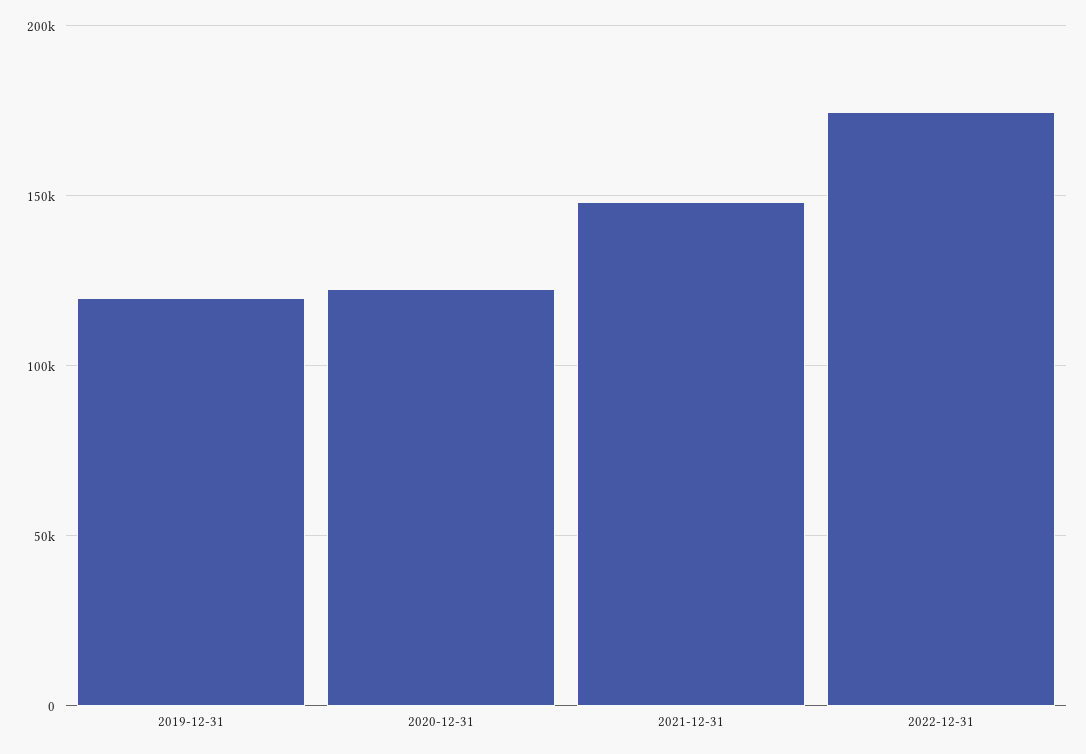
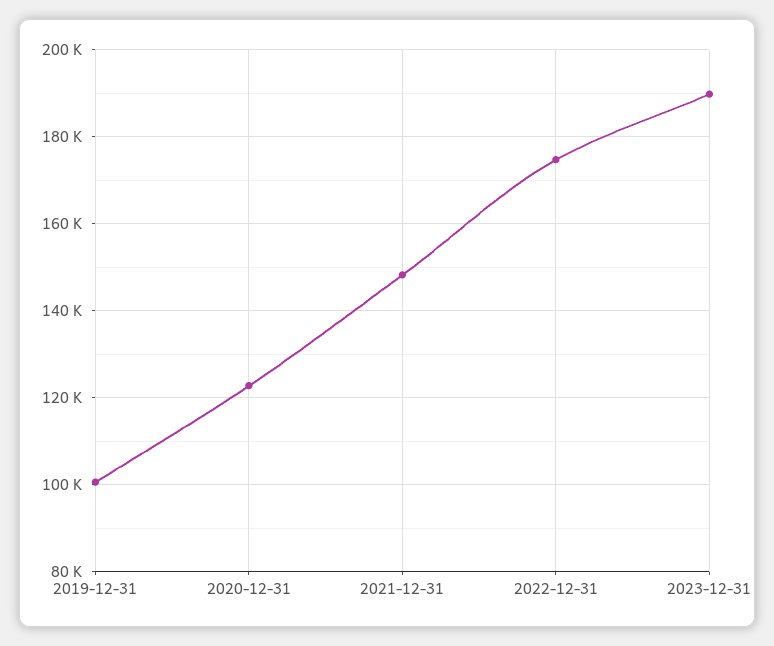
2019-12-31: 120000 -> 100000
2023-12-31: none -> 190000

